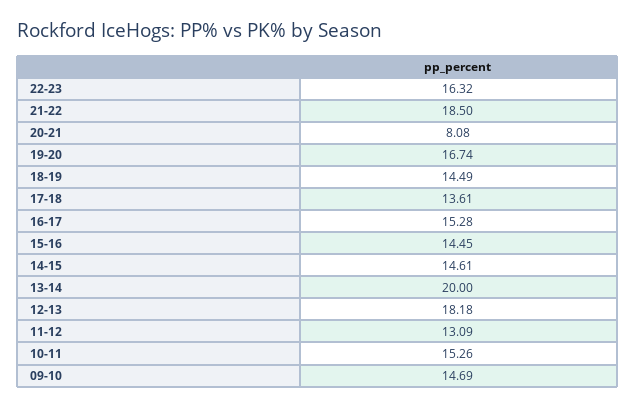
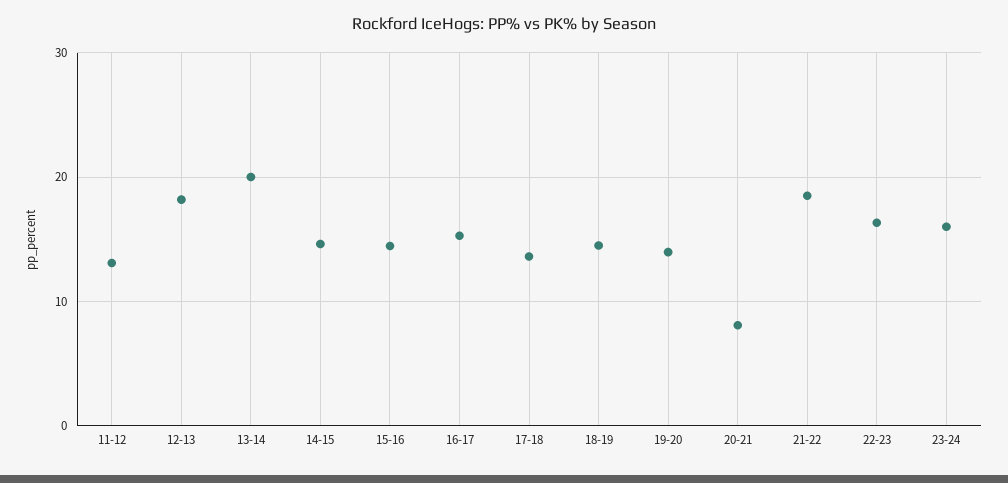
19-20: 16.74 -> 14
10-11: 15.26 -> none
09-10: 14.69 -> none
23-24: none -> 16

